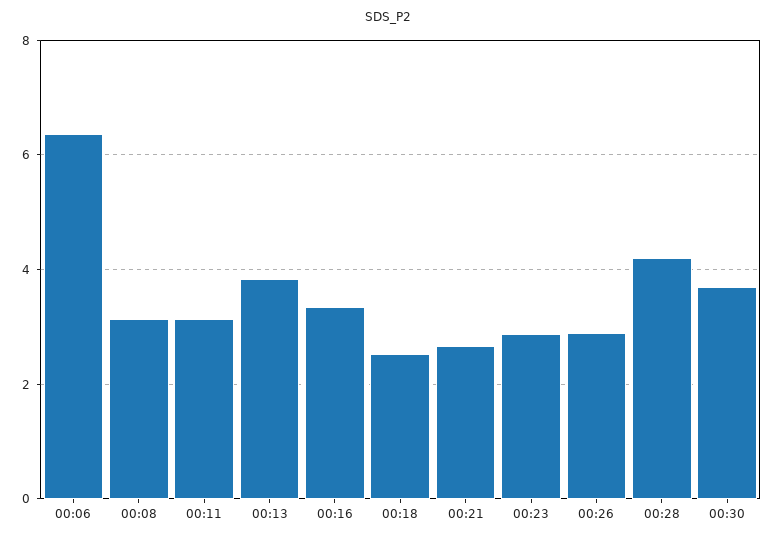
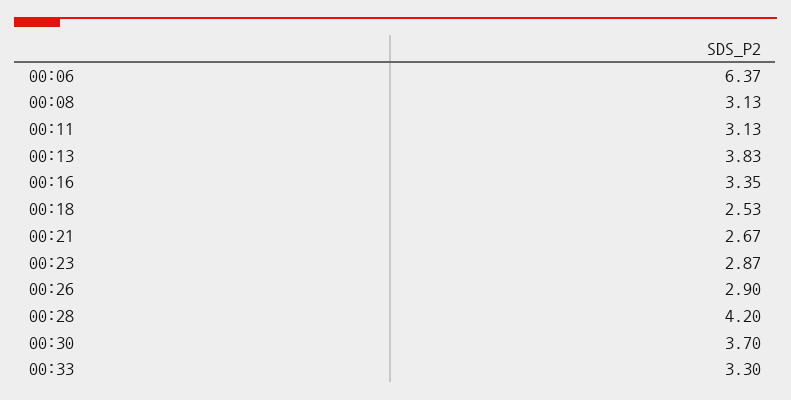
00:33: none -> 3.3

